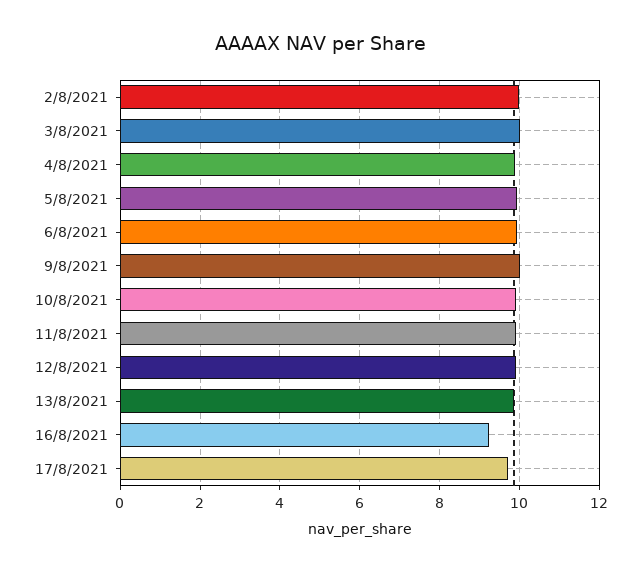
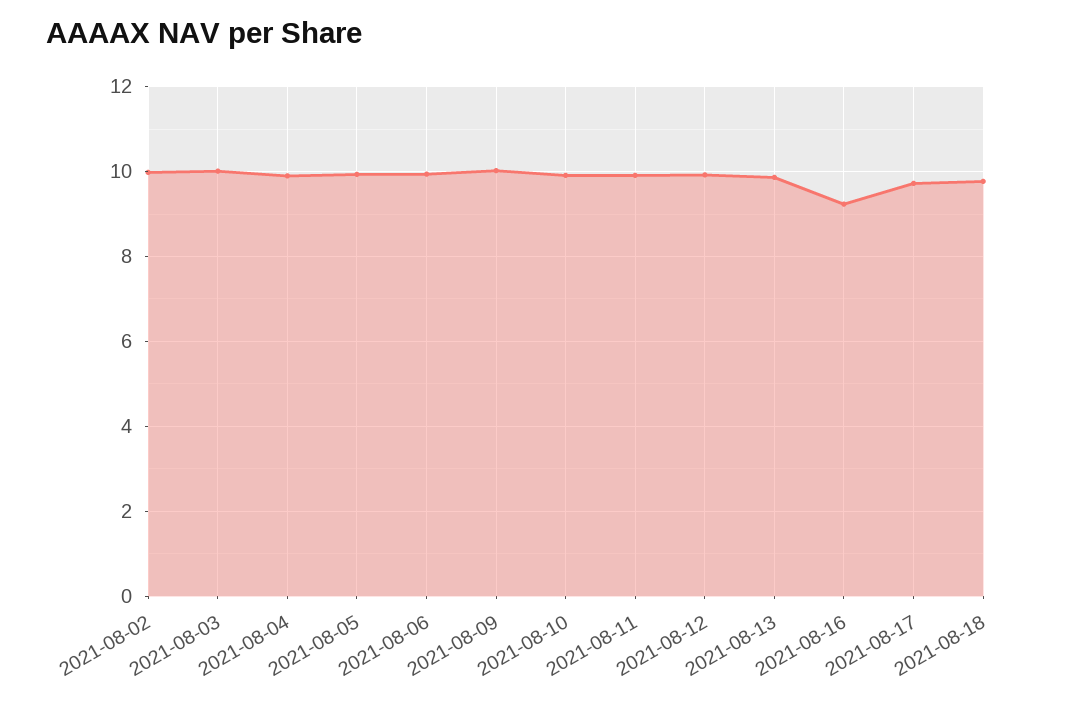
2021-08-18: none -> 9.8

